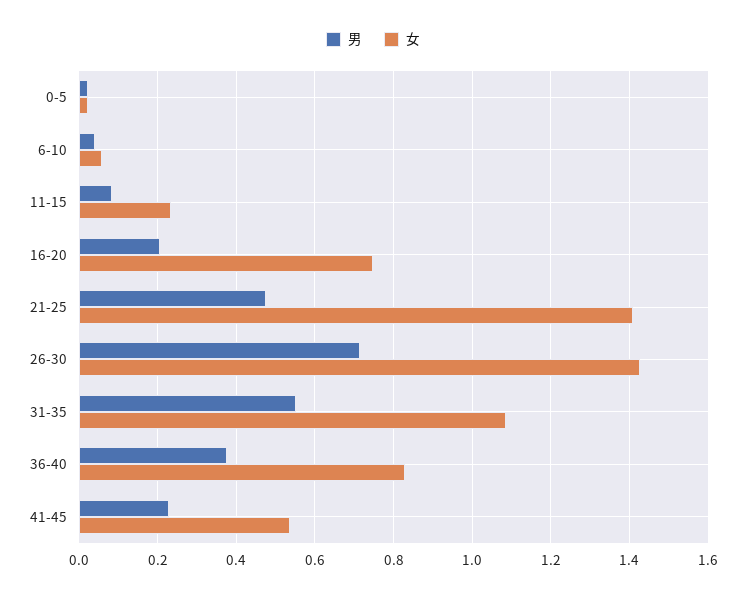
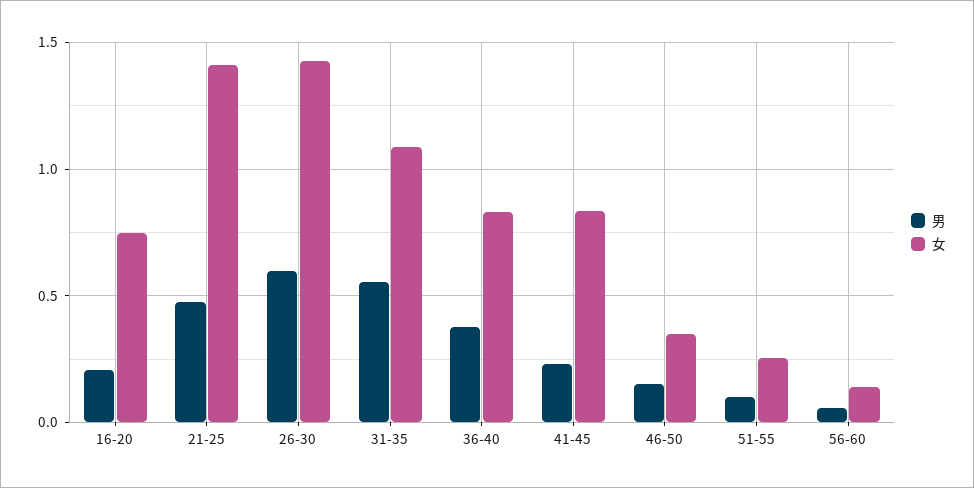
男, 0-5: 0.02 -> none
女, 0-5: 0.02 -> none
男, 6-10: 0.04 -> none
女, 6-10: 0.06 -> none
男, 11-15: 0.08 -> none
女, 11-15: 0.24 -> none
男, 26-30: 0.72 -> 0.6
女, 41-45: 0.54 -> 0.85
男, 46-50: none -> 0.15
女, 46-50: none -> 0.35
男, 51-55: none -> 0.1
女, 51-55: none -> 0.25
男, 56-60: none -> 0.05
女, 56-60: none -> 0.15

